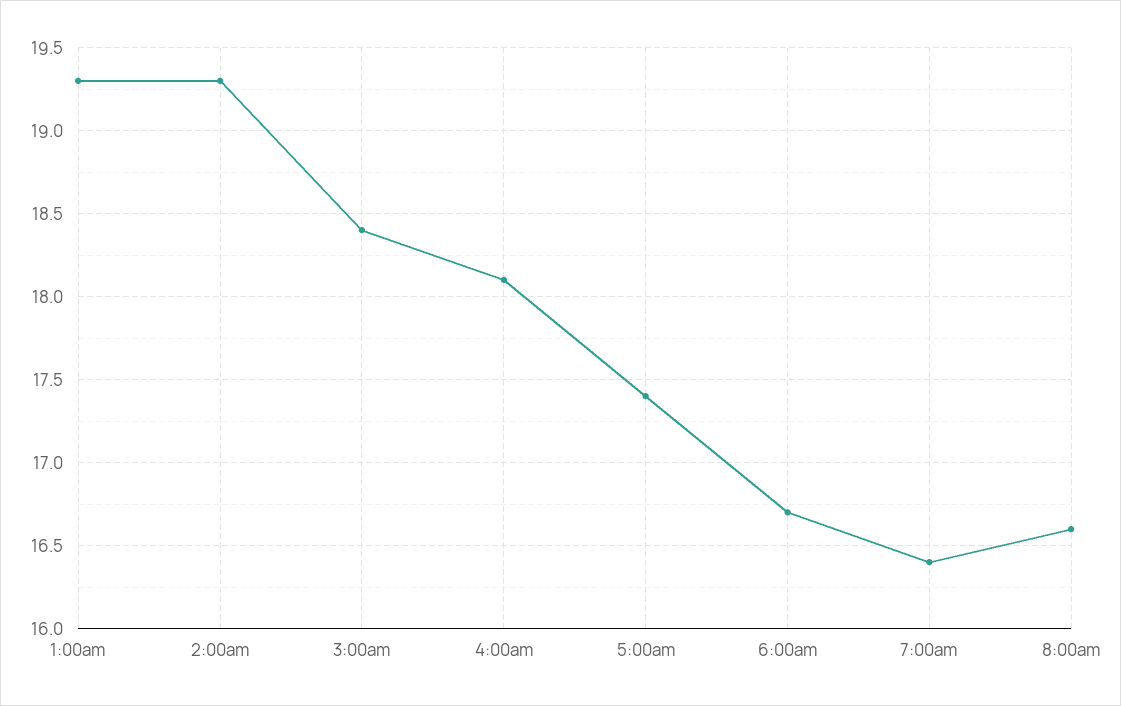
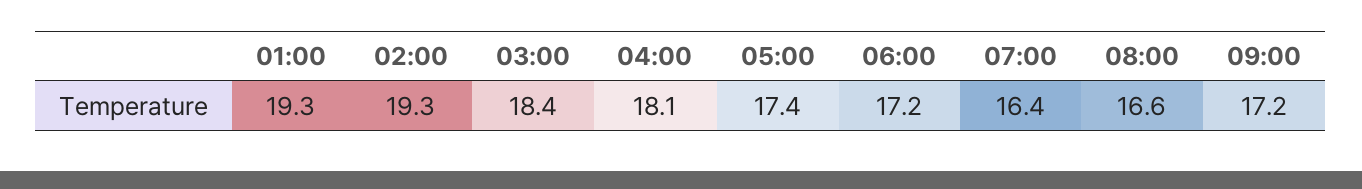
6:00am: 16.7 -> 17.2
09:00: none -> 17.2

